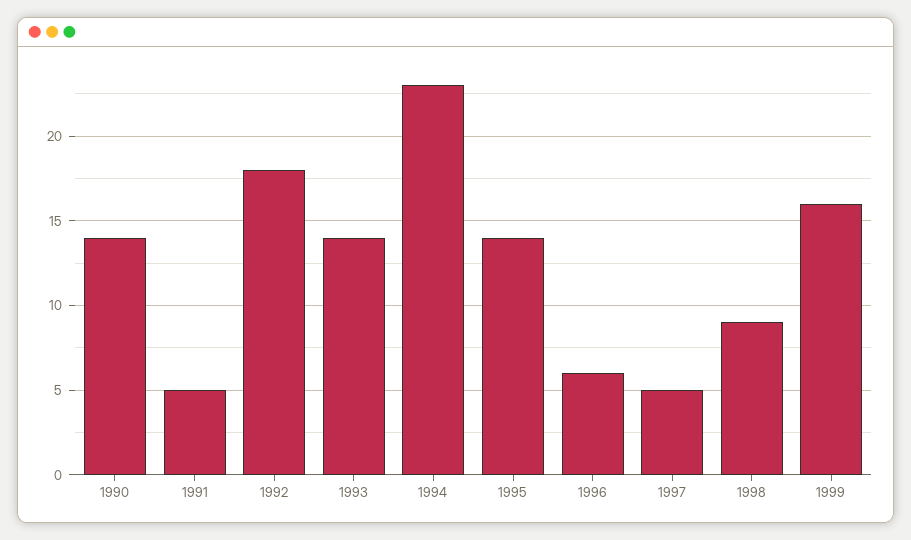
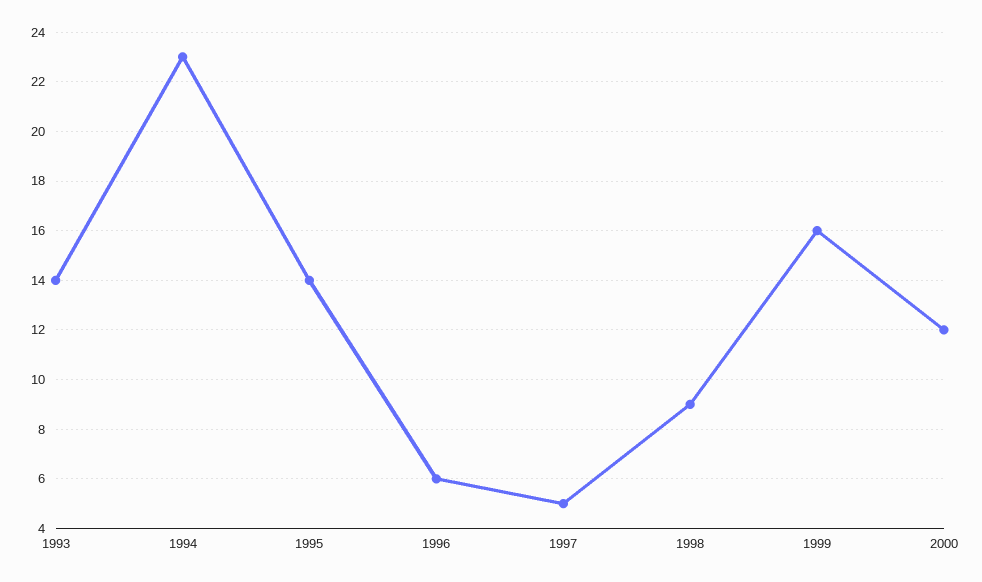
1990: 14 -> none
1991: 5 -> none
1992: 18 -> none
2000: none -> 12

